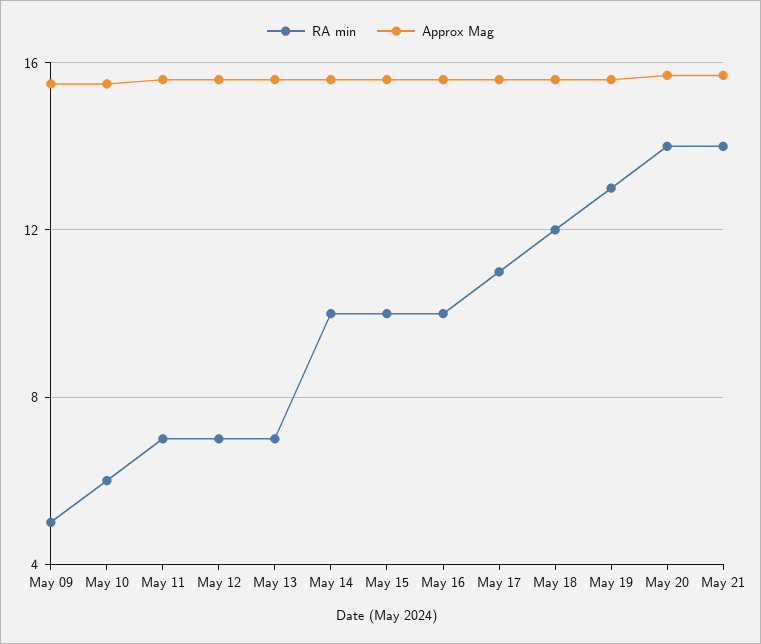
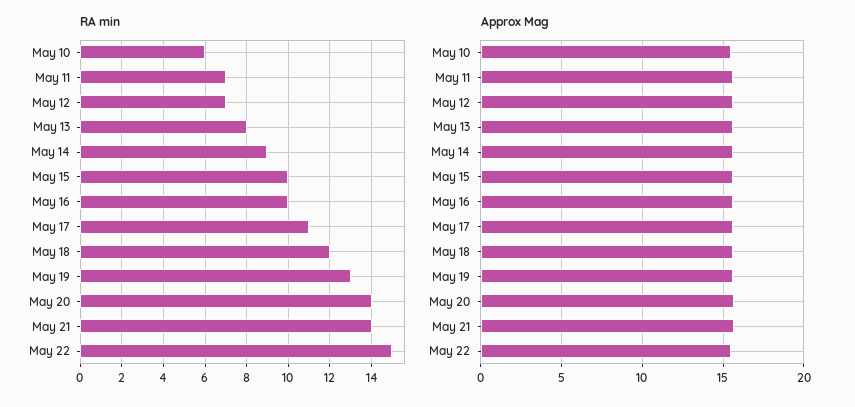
RA min, May 09: 5 -> none
Approx Mag, May 09: 15.5 -> none
RA min, May 13: 7 -> 8
RA min, May 14: 10 -> 9
RA min, May 22: none -> 15
Approx Mag, May 22: none -> 15.5

